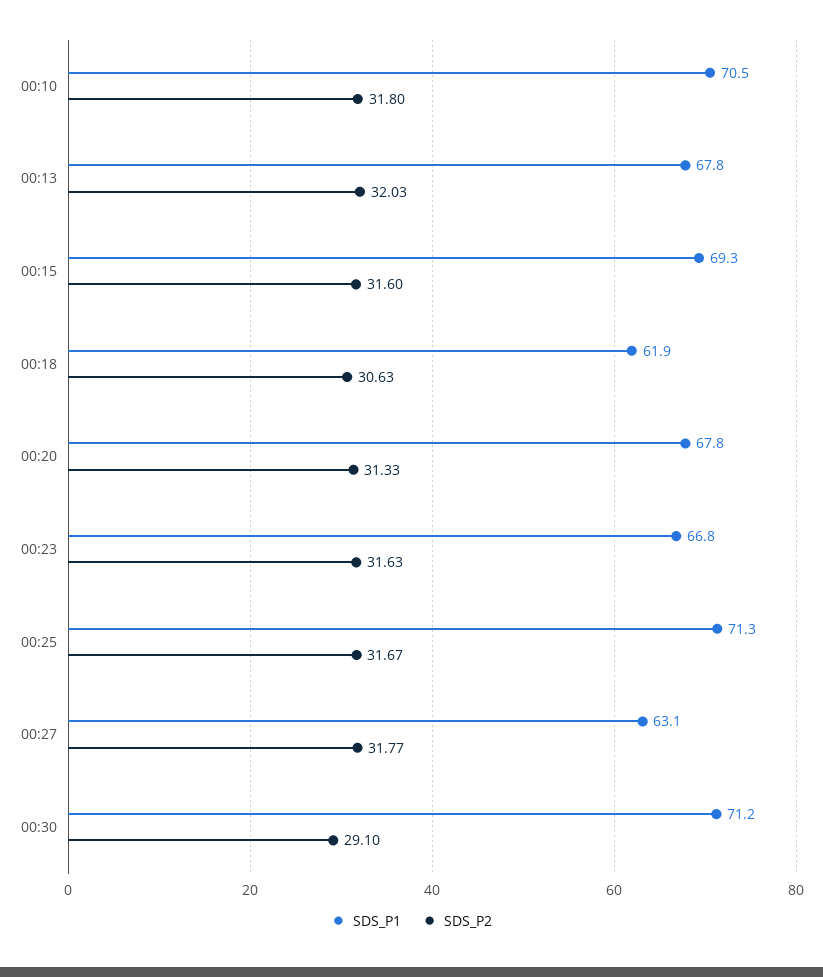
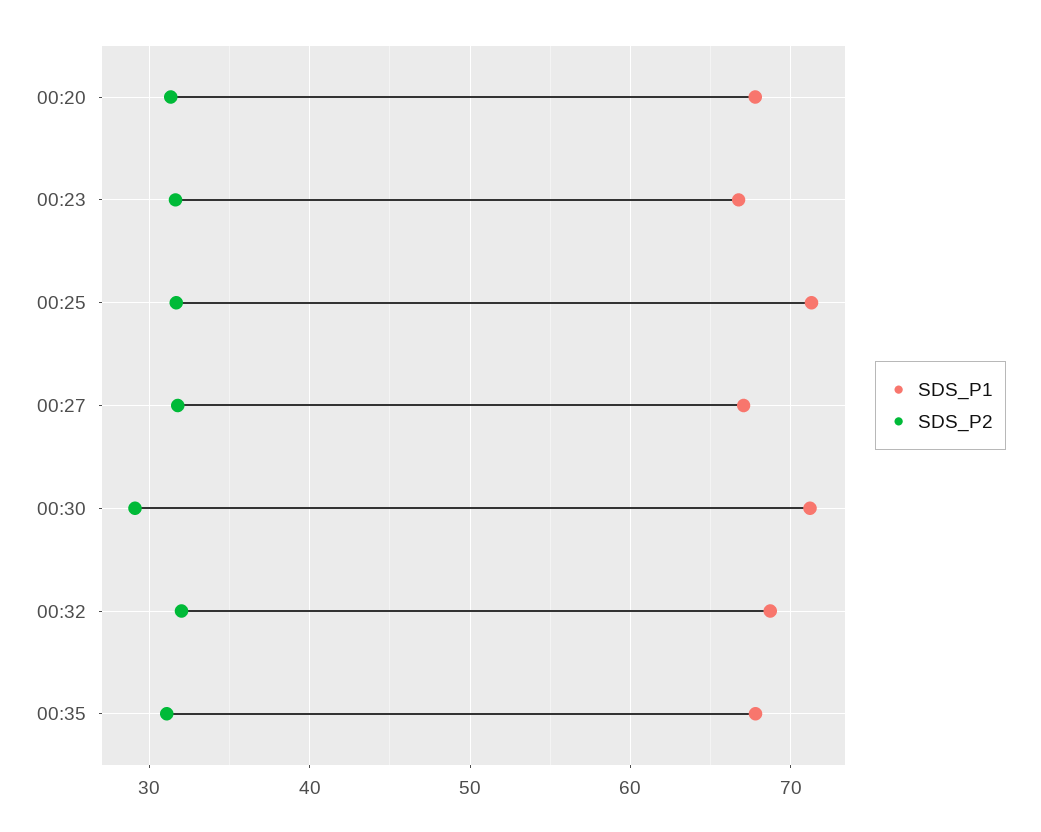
SDS_P1, 00:10: 70.5 -> none
SDS_P2, 00:10: 31.8 -> none
SDS_P1, 00:13: 67.8 -> none
SDS_P2, 00:13: 32.03 -> none
SDS_P1, 00:15: 69.3 -> none
SDS_P2, 00:15: 31.6 -> none
SDS_P1, 00:18: 61.9 -> none
SDS_P2, 00:18: 30.63 -> none
SDS_P1, 00:27: 63.1 -> 67
SDS_P1, 00:32: none -> 69
SDS_P2, 00:32: none -> 32
SDS_P1, 00:35: none -> 68
SDS_P2, 00:35: none -> 31

